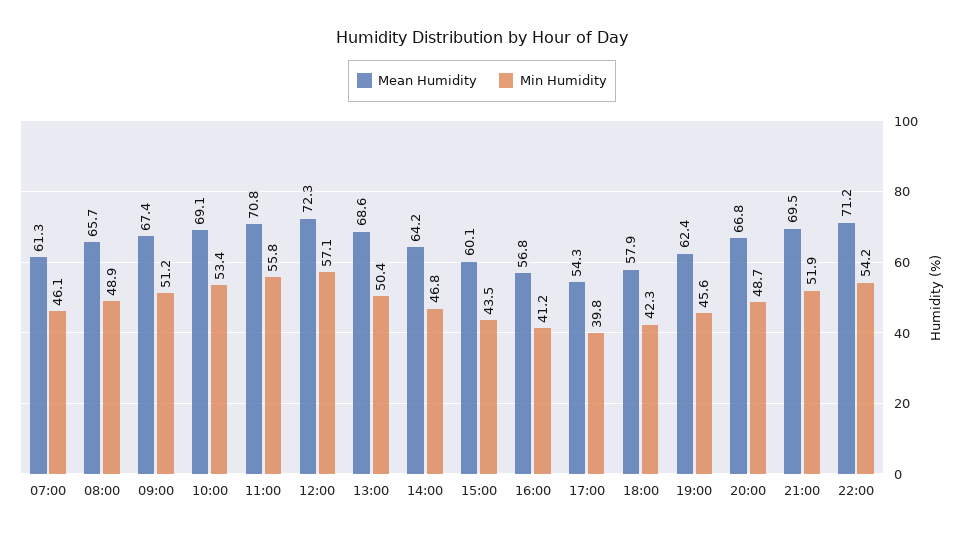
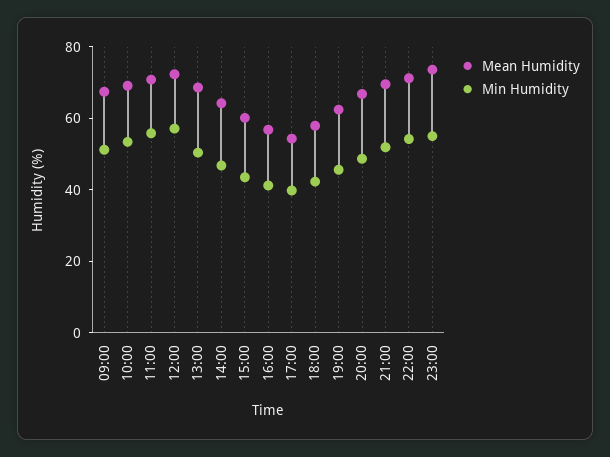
Mean Humidity, 07:00: 61.3 -> none
Min Humidity, 07:00: 46.1 -> none
Mean Humidity, 08:00: 65.7 -> none
Min Humidity, 08:00: 48.9 -> none
Mean Humidity, 23:00: none -> 75
Min Humidity, 23:00: none -> 55

